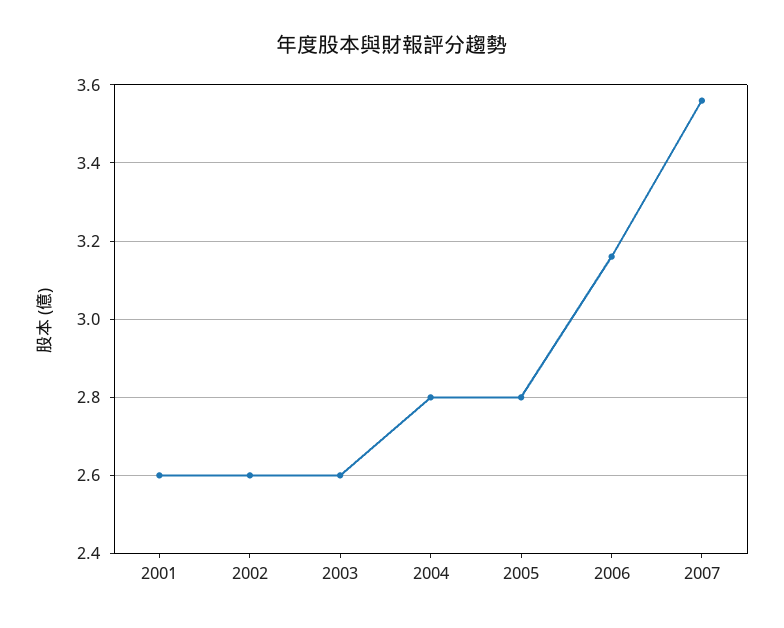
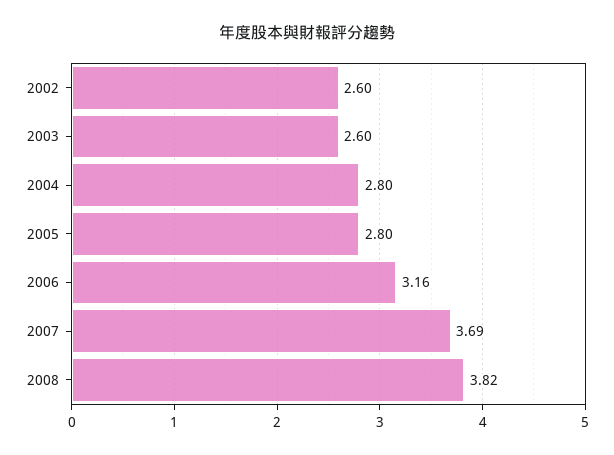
2001: 2.6 -> none
2007: 3.55 -> 3.69
2008: none -> 3.82

